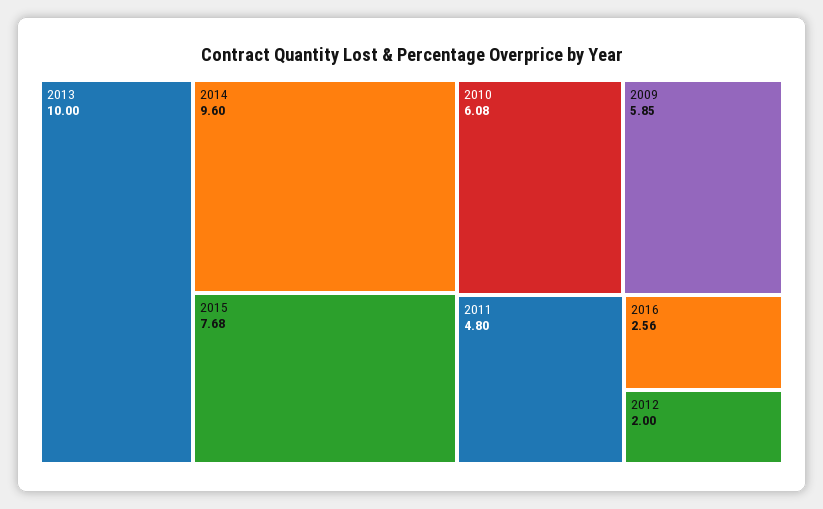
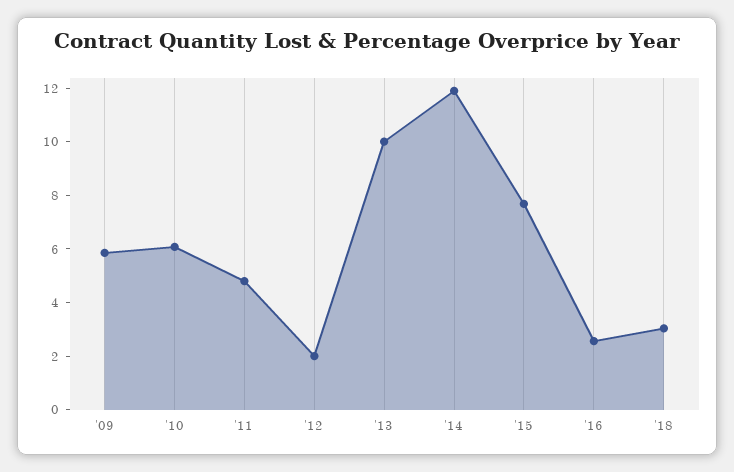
2014: 9.6 -> 12
'18: none -> 3

